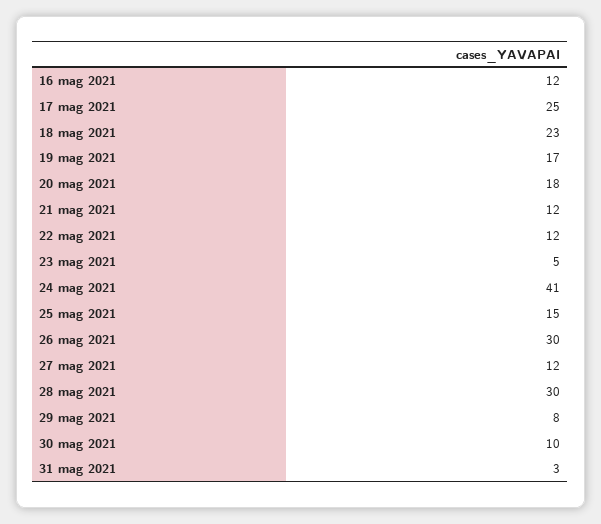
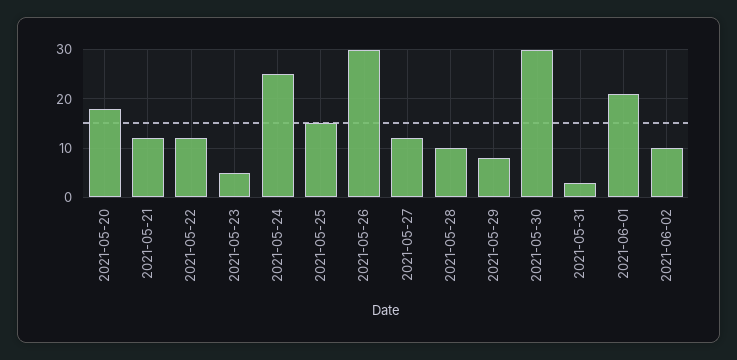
16 mag 2021: 12 -> none
17 mag 2021: 25 -> none
18 mag 2021: 23 -> none
19 mag 2021: 17 -> none
24 mag 2021: 41 -> 25
28 mag 2021: 30 -> 10
30 mag 2021: 10 -> 30
2021-06-01: none -> 20
2021-06-02: none -> 10

